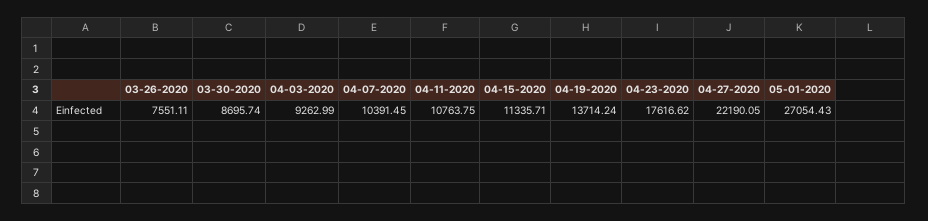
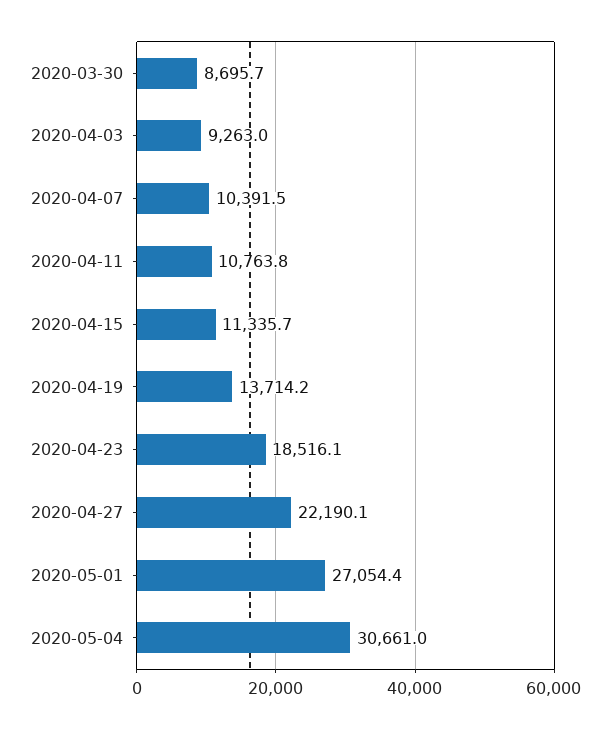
03-26-2020: 7551.11 -> none
04-23-2020: 17616.62 -> 18516.1
2020-05-04: none -> 30661

